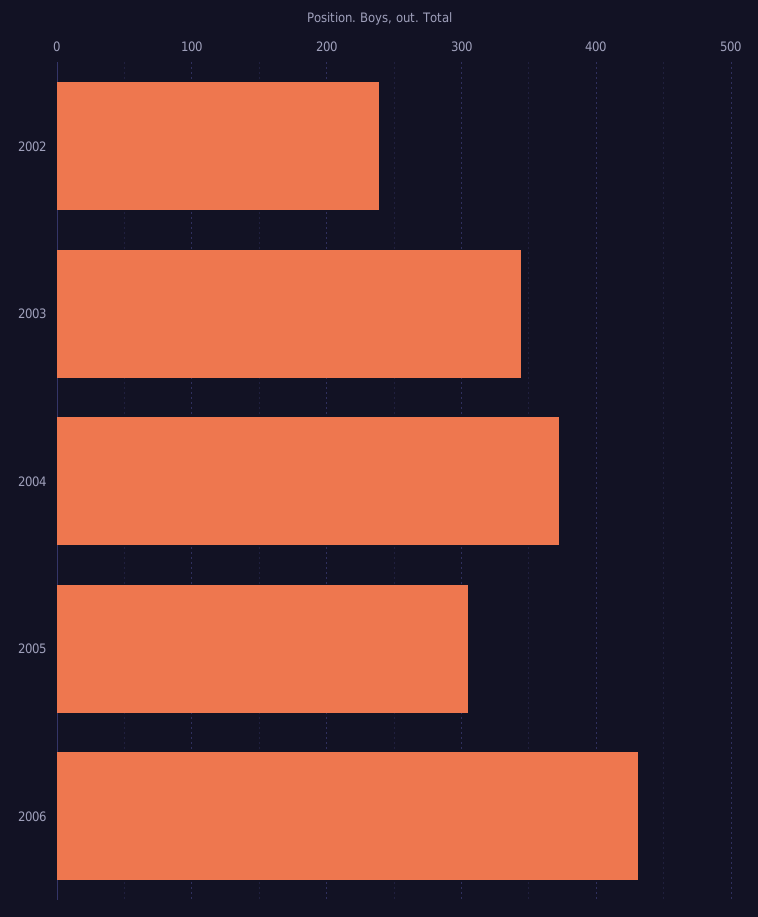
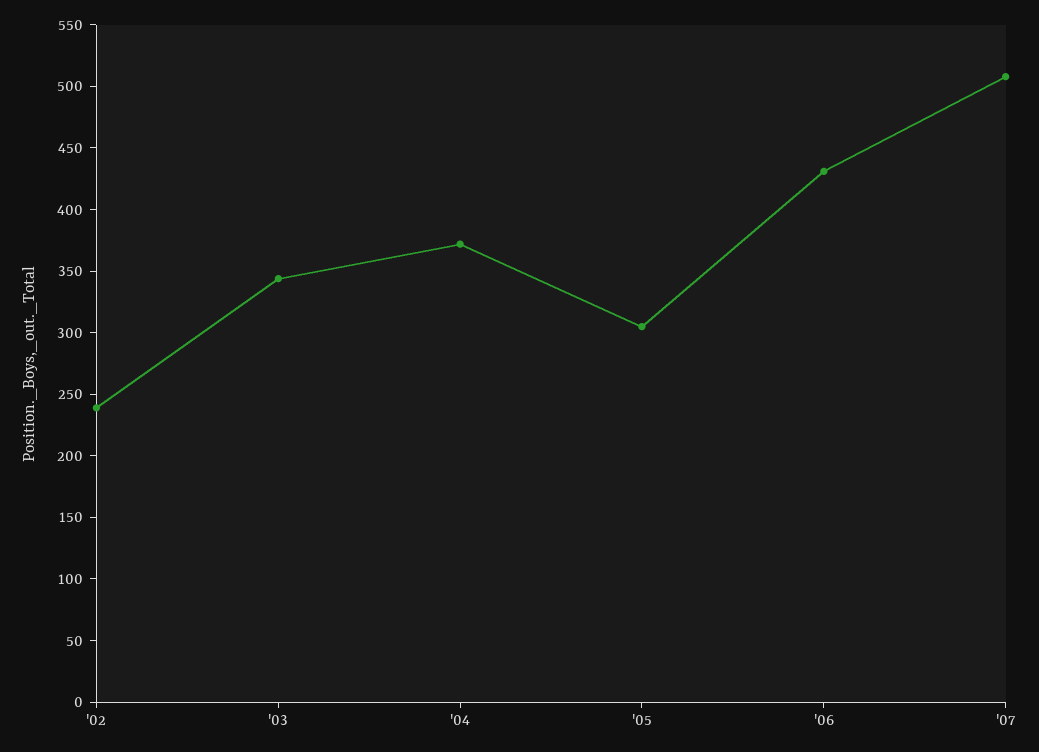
'07: none -> 510

